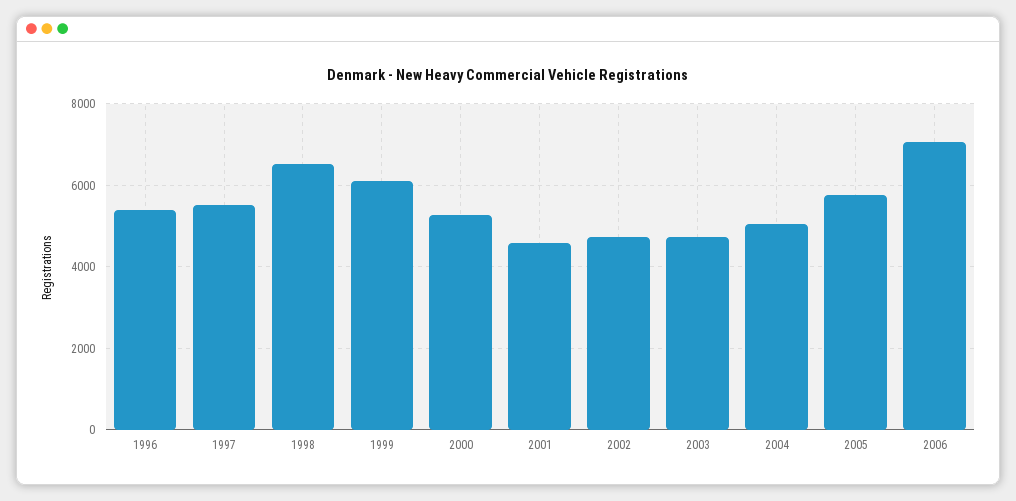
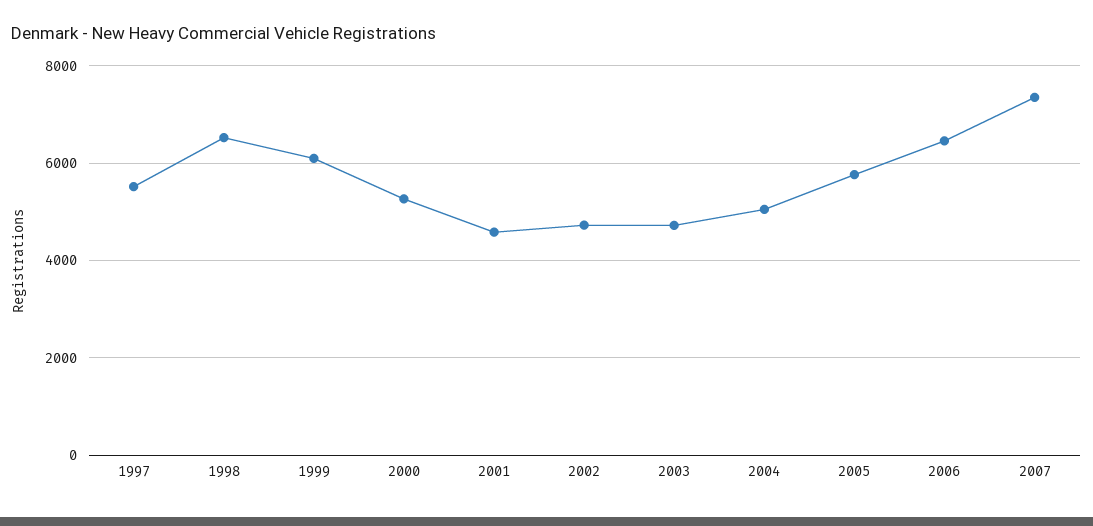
1996: 5400 -> none
2006: 7000 -> 6400
2007: none -> 7400

